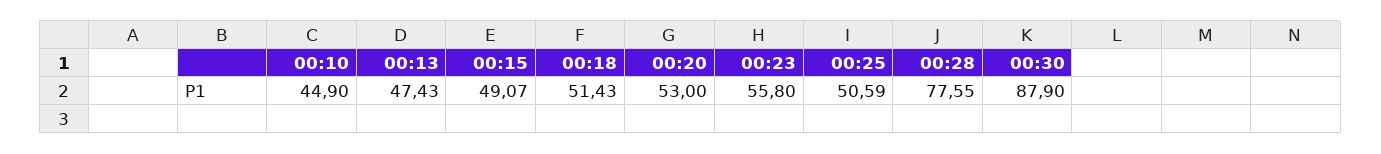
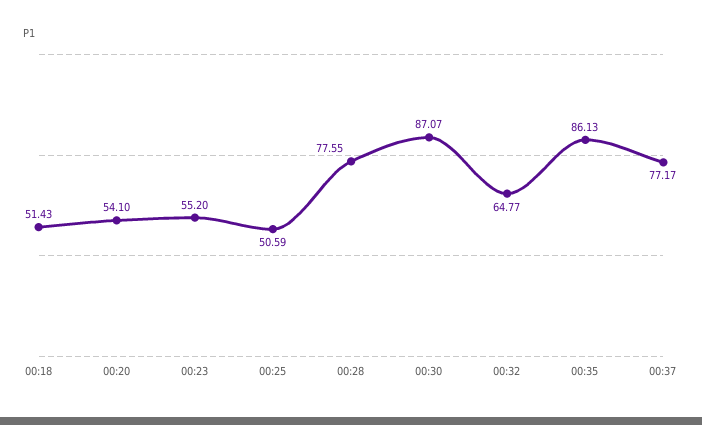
00:10: 44.9 -> none
00:13: 47.43 -> none
00:15: 49.07 -> none
00:20: 53 -> 54.1
00:23: 55.8 -> 55.2
00:30: 87.9 -> 87.07
00:32: none -> 64.77
00:35: none -> 86.13
00:37: none -> 77.17

